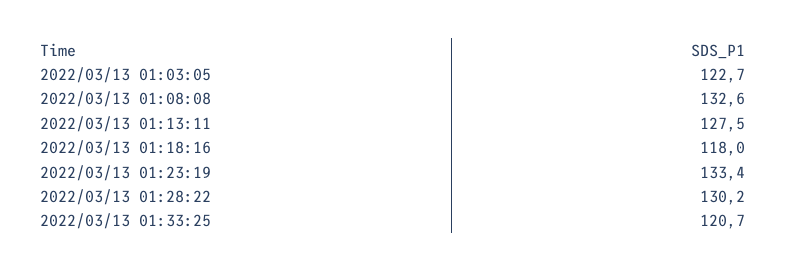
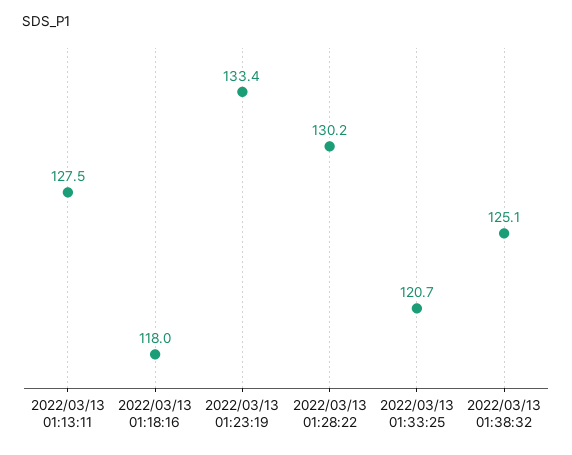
2022/03/13 01:03:05: 122.7 -> none
2022/03/13 01:08:08: 132.6 -> none
2022/03/13 01:38:32: none -> 125.1

